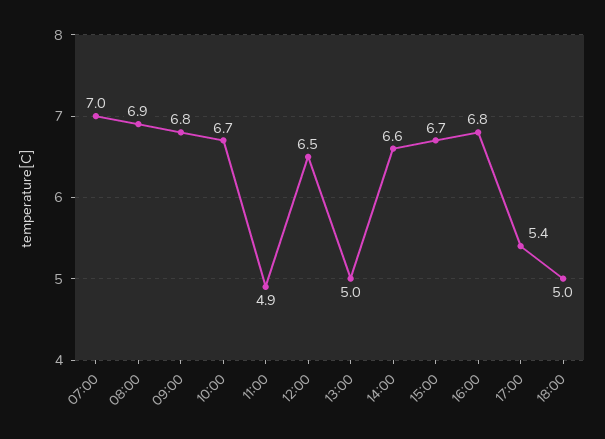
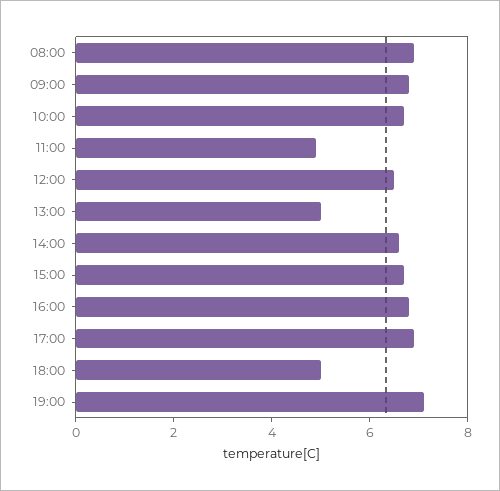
07:00: 7 -> none
17:00: 5.4 -> 7
19:00: none -> 7

